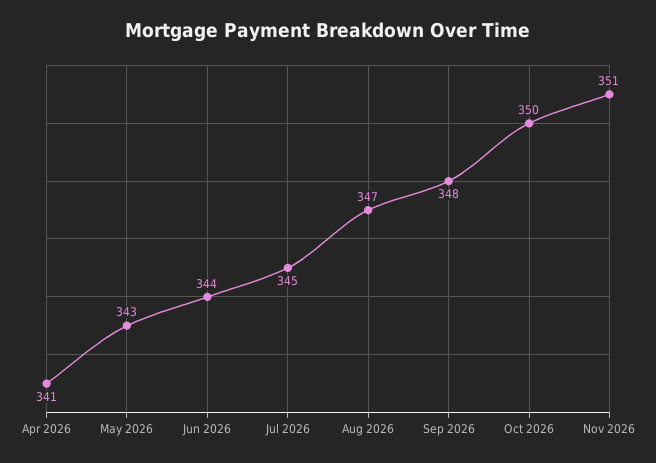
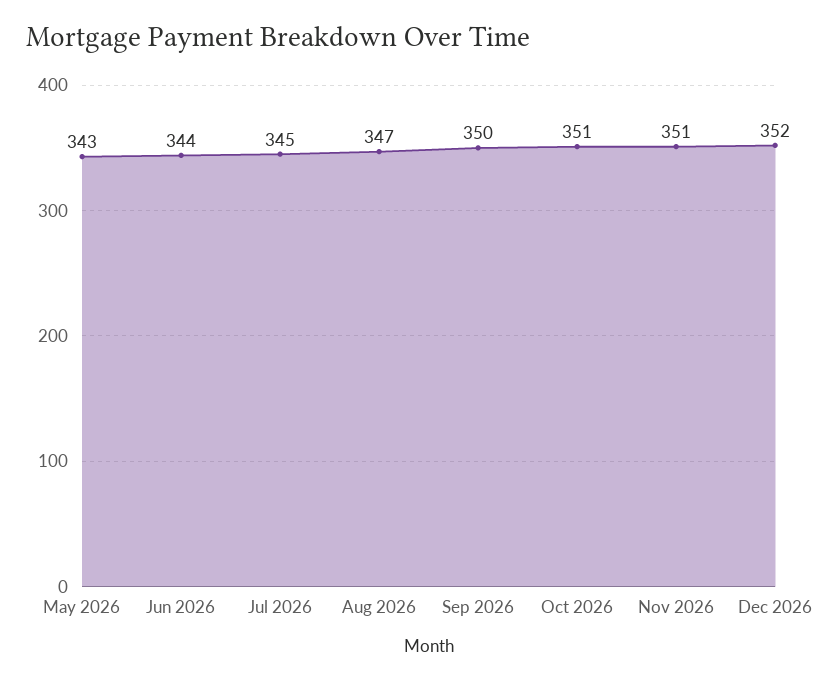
Apr 2026: 341 -> none
Sep 2026: 348 -> 350
Oct 2026: 350 -> 351
Dec 2026: none -> 352

